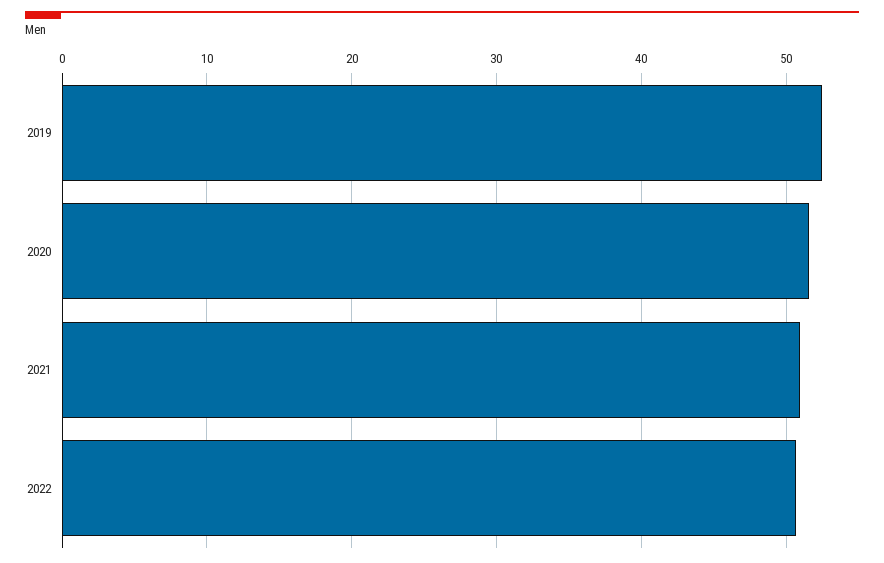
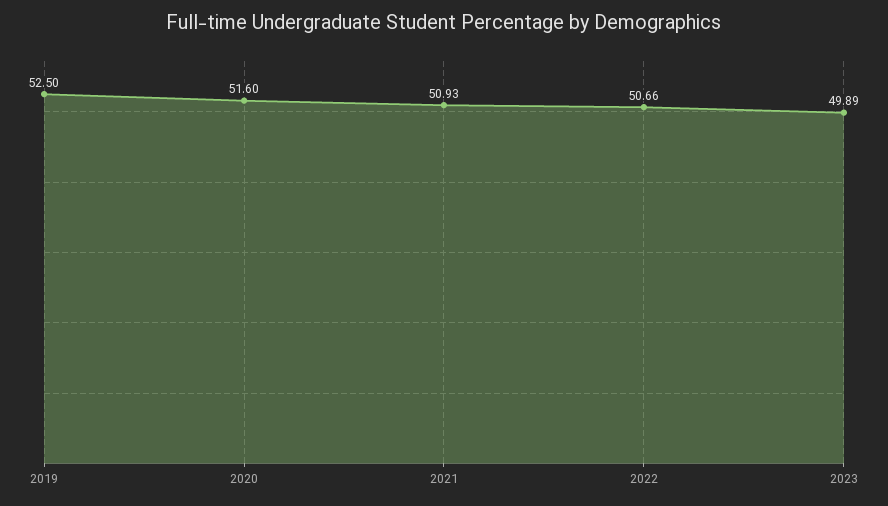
2023: none -> 49.89

